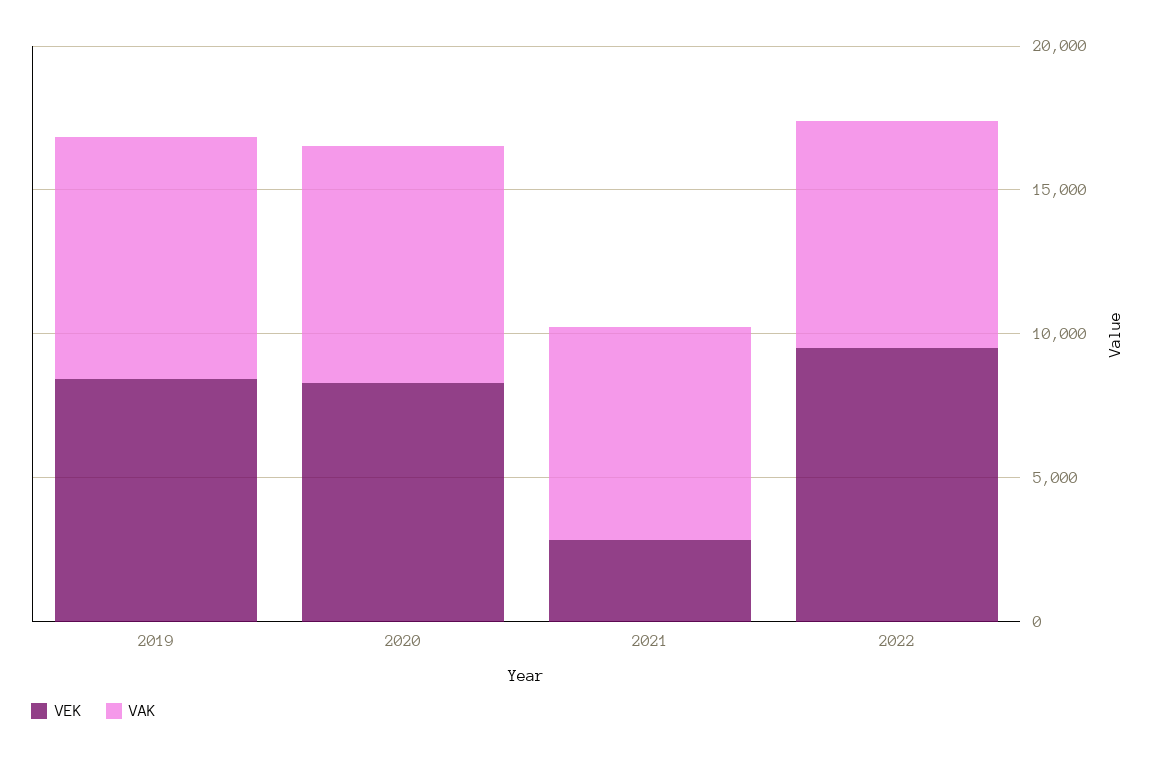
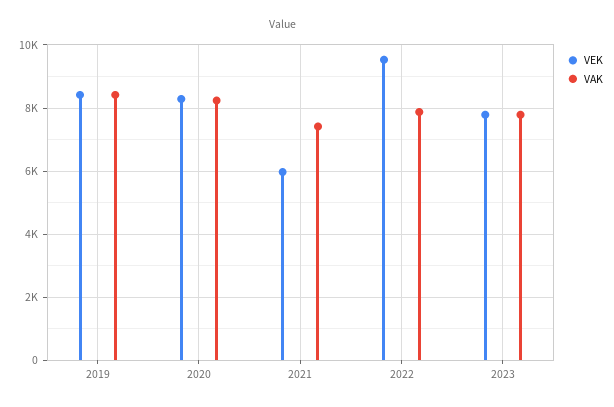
VEK, 2021: 3000 -> 6000
VEK, 2023: none -> 7800
VAK, 2023: none -> 7800

